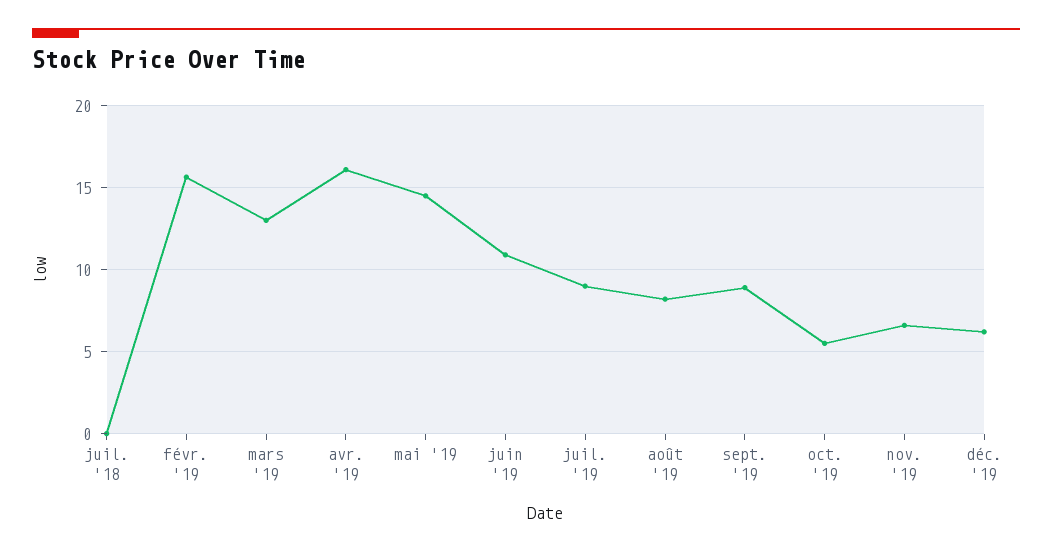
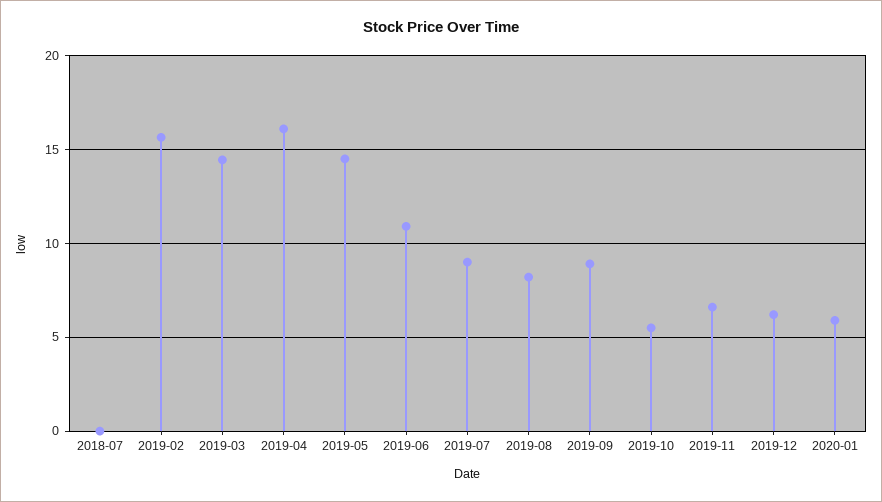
mars '19: 13 -> 14.5
2020-01: none -> 6

